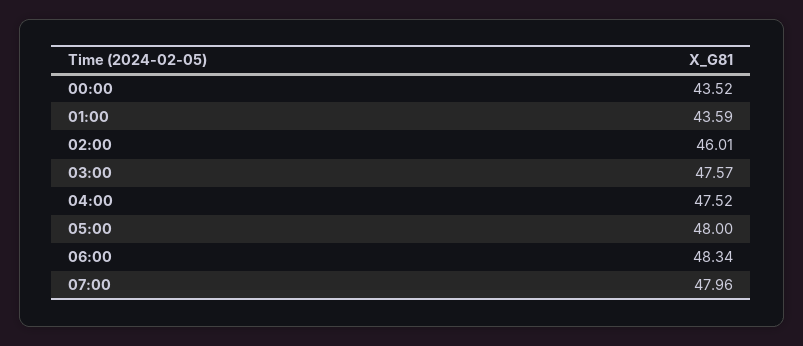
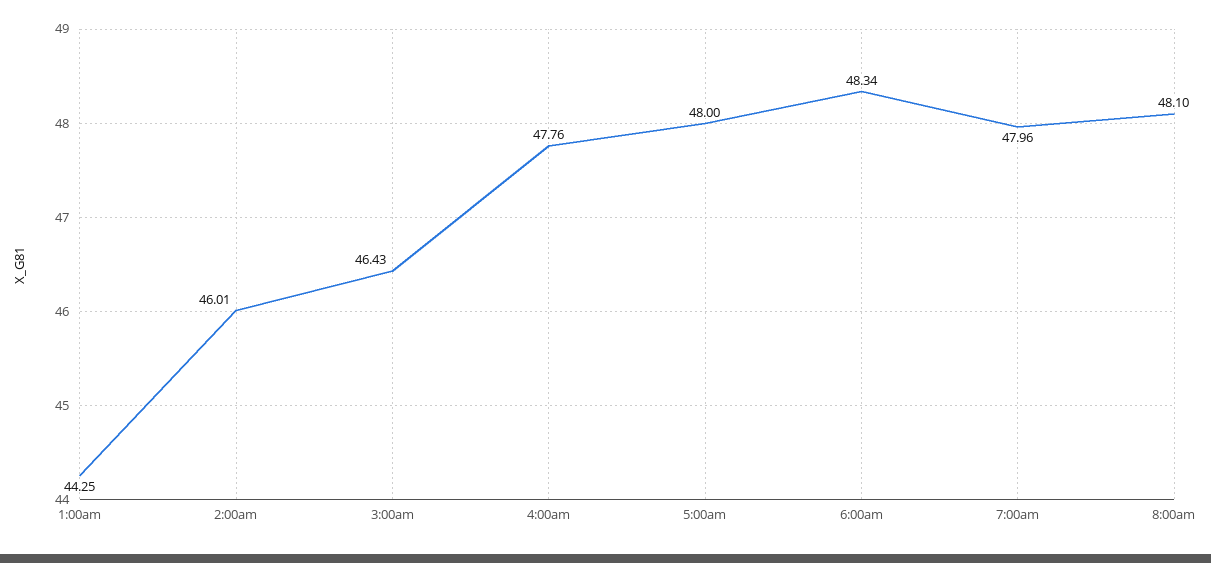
00:00: 43.52 -> none
01:00: 43.59 -> 44.25
03:00: 47.57 -> 46.43
04:00: 47.52 -> 47.76
8:00am: none -> 48.1

